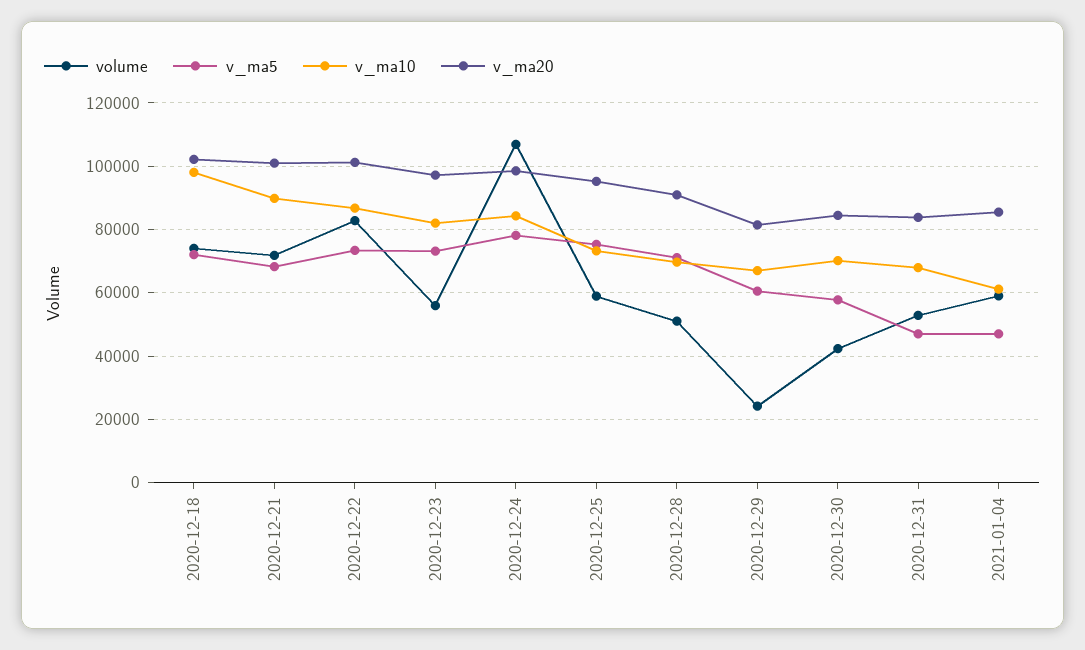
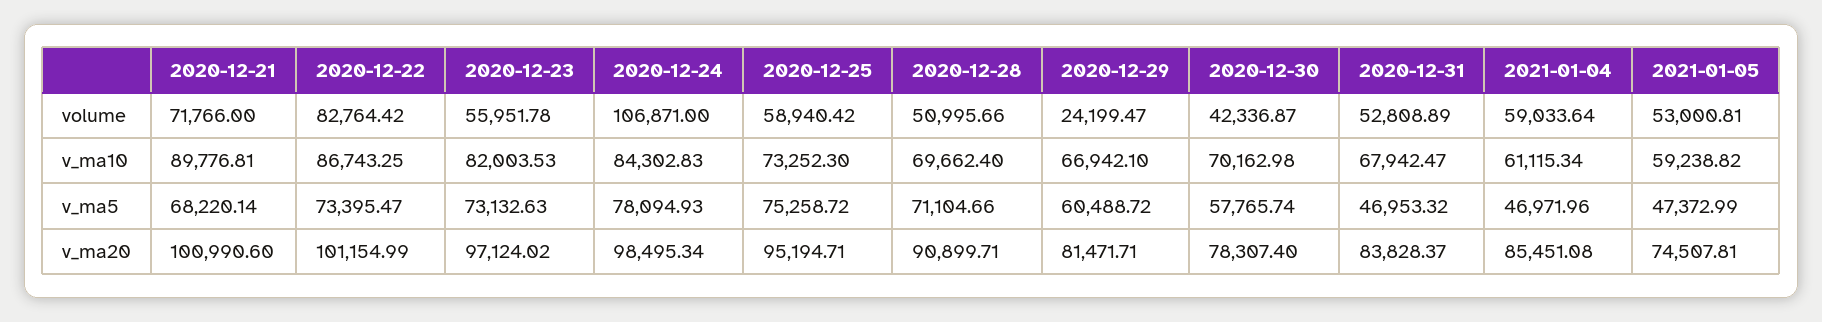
volume, 2020-12-18: 74000 -> none
v_ma5, 2020-12-18: 72000 -> none
v_ma10, 2020-12-18: 98000 -> none
v_ma20, 2020-12-18: 102000 -> none
v_ma20, 2020-12-30: 84000 -> 78307.4
volume, 2021-01-05: none -> 53000.81
v_ma10, 2021-01-05: none -> 59238.82
v_ma5, 2021-01-05: none -> 47372.99
v_ma20, 2021-01-05: none -> 74507.81

